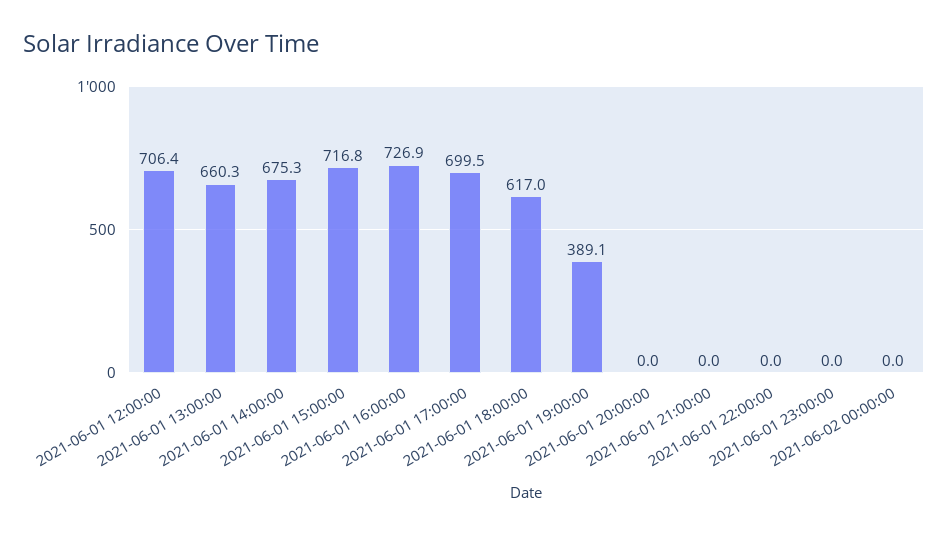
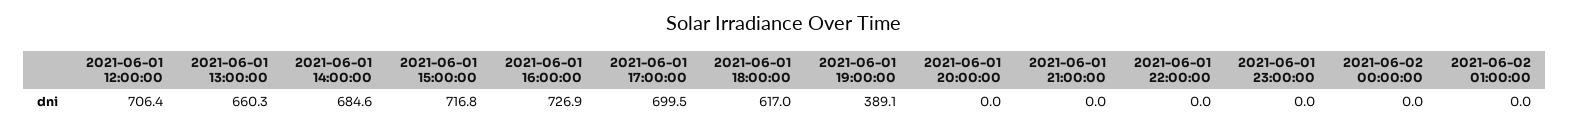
2021-06-01 14:00:00: 675.3 -> 684.6
2021-06-02 01:00:00: none -> 0

